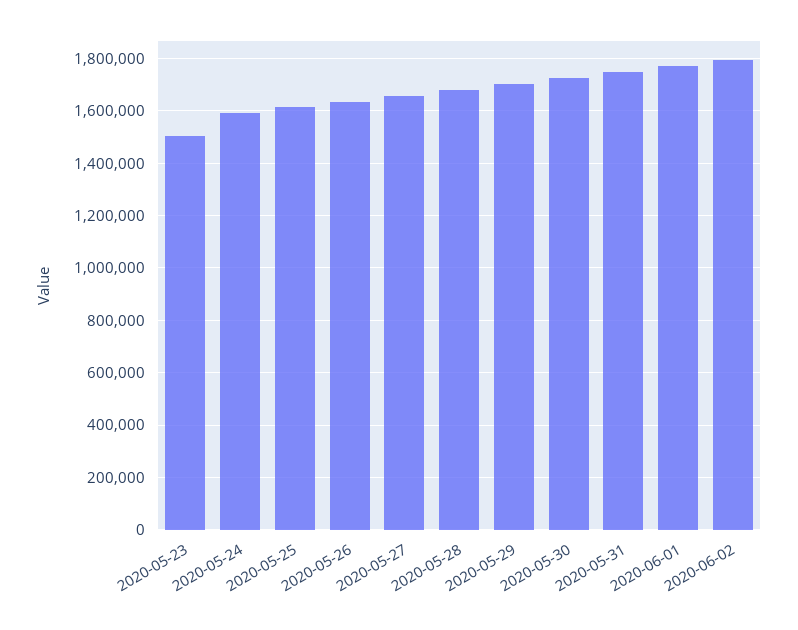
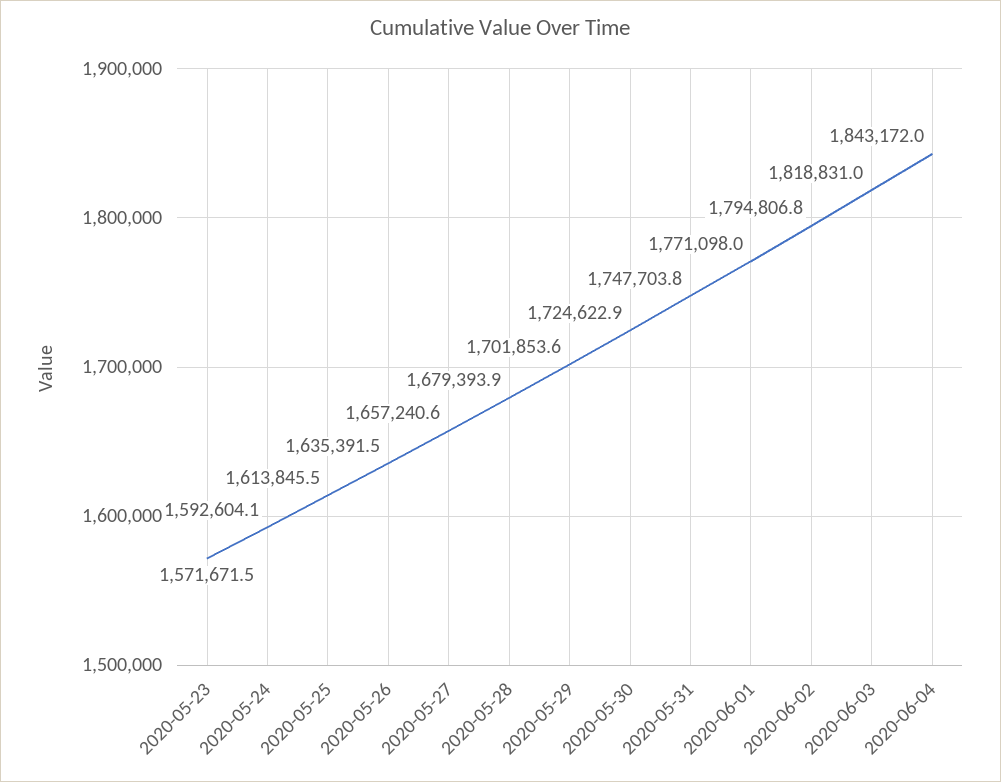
2020-05-23: 1500000 -> 1571671.5
2020-06-03: none -> 1818831
2020-06-04: none -> 1843172

